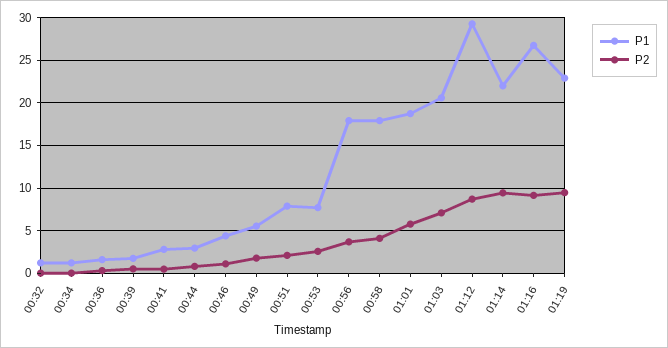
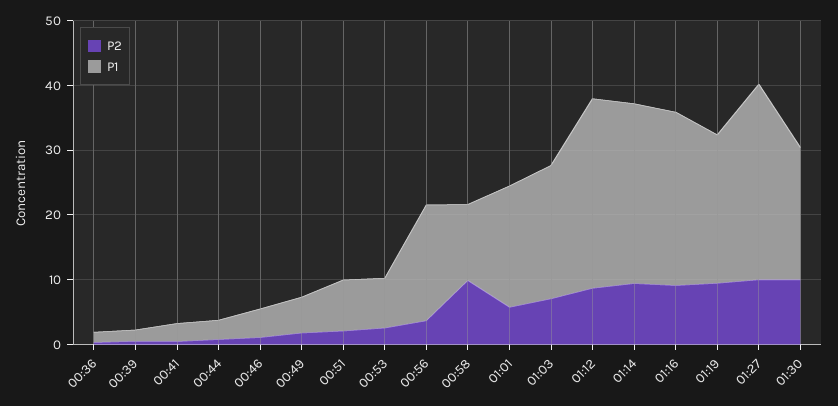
P1, 00:32: 1 -> none
P2, 00:32: 0 -> none
P1, 00:34: 1 -> none
P2, 00:34: 0 -> none
P1, 00:58: 18 -> 12
P2, 00:58: 4 -> 10
P1, 01:14: 22 -> 28
P2, 01:27: none -> 10
P1, 01:27: none -> 30
P2, 01:30: none -> 10
P1, 01:30: none -> 20

